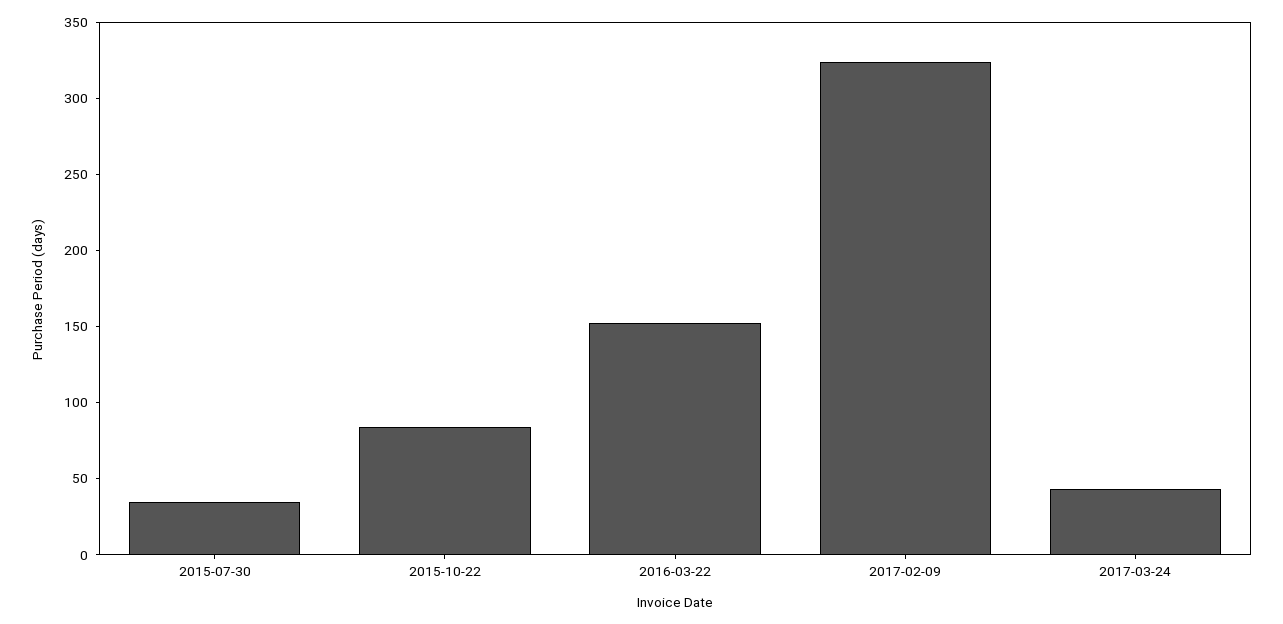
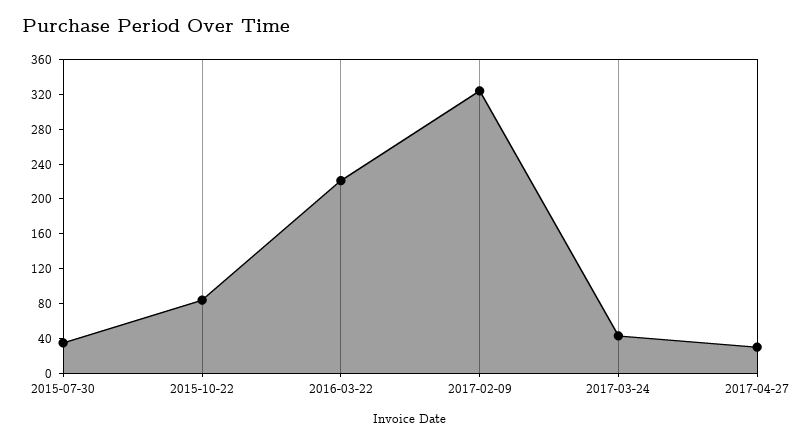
2016-03-22: 150 -> 220
2017-04-27: none -> 30

